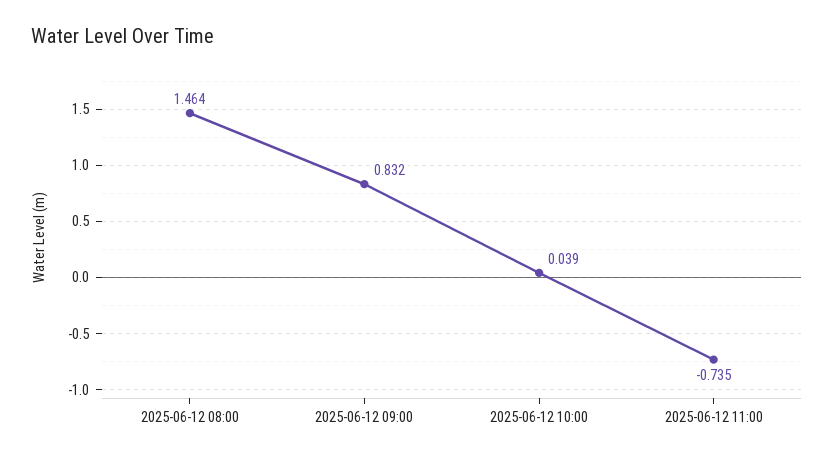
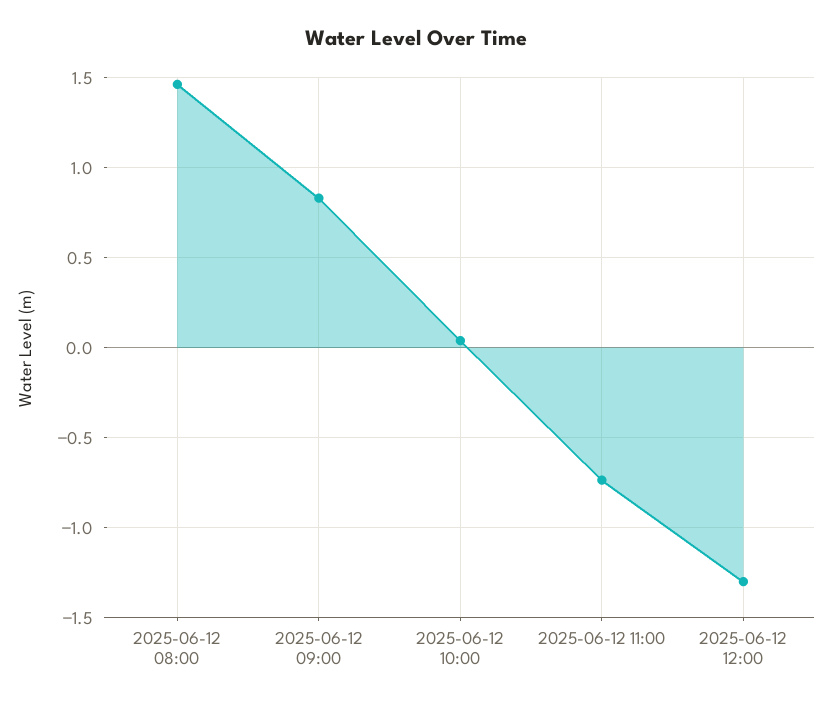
2025-06-12 12:00: none -> -1.3

